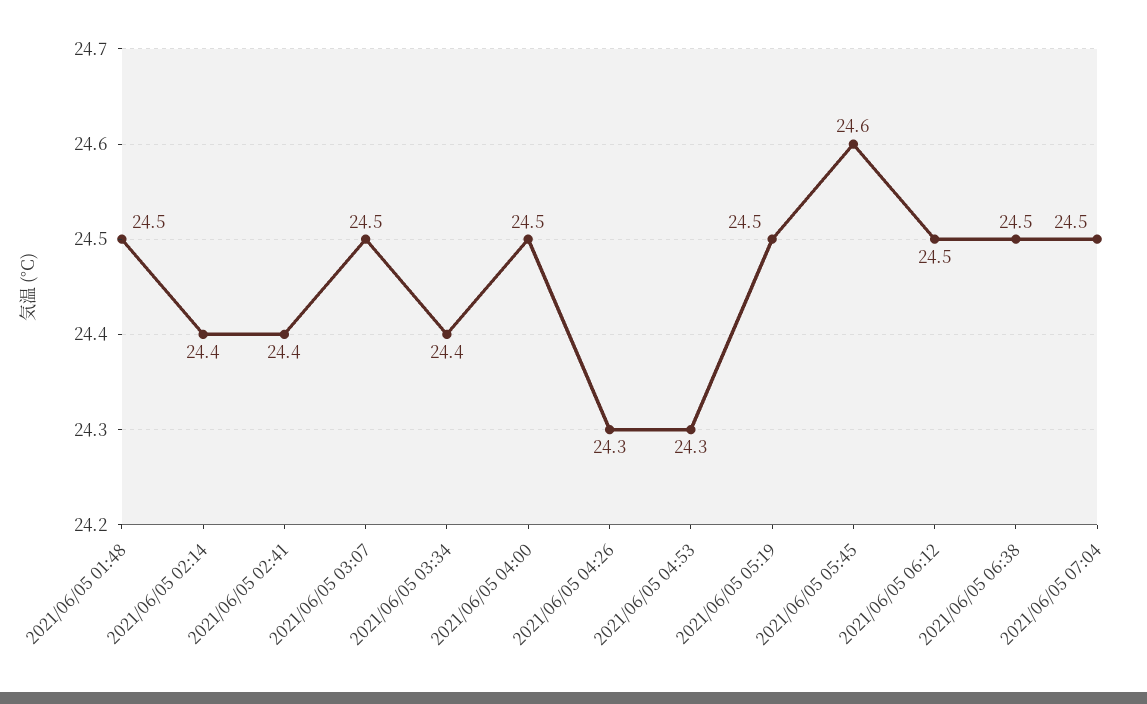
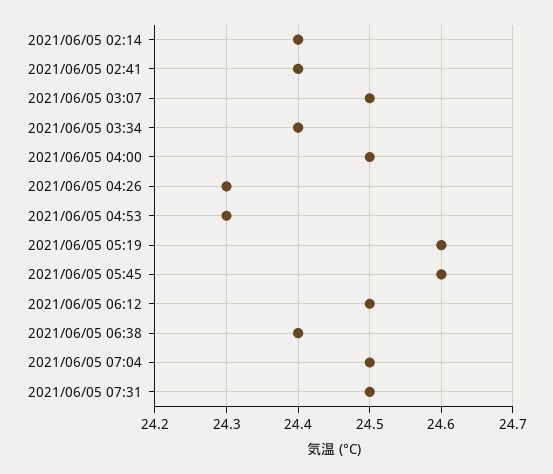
2021/06/05 01:48: 24.5 -> none
2021/06/05 05:19: 24.5 -> 24.6
2021/06/05 06:38: 24.5 -> 24.4
2021/06/05 07:31: none -> 24.5

